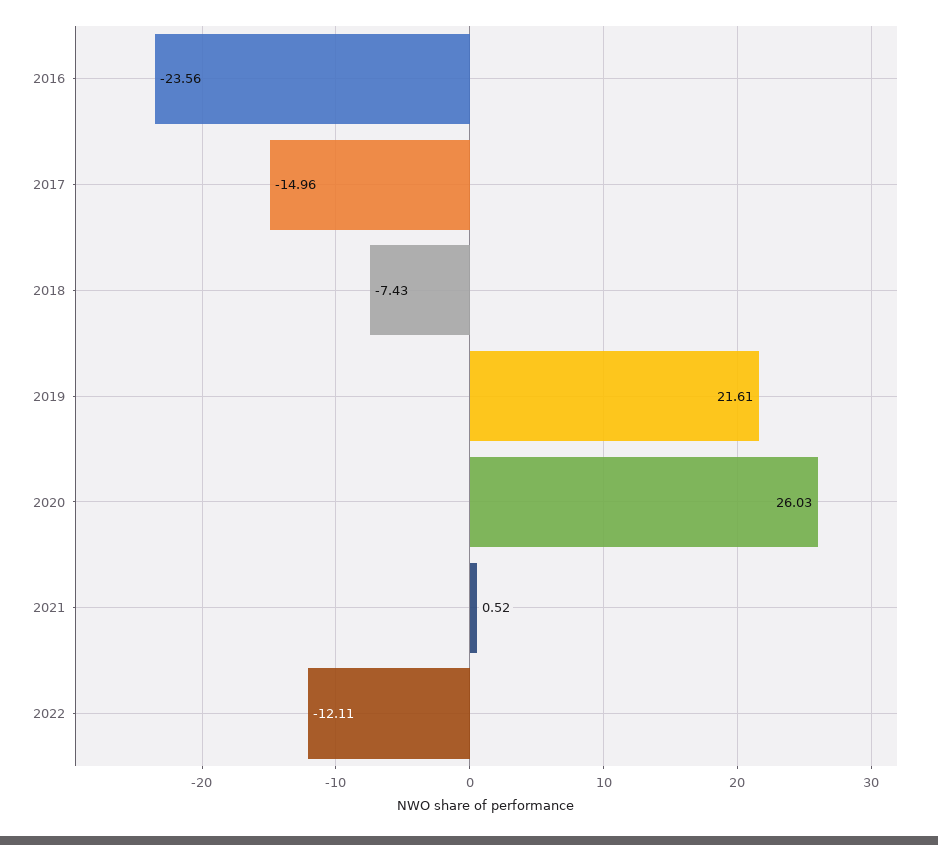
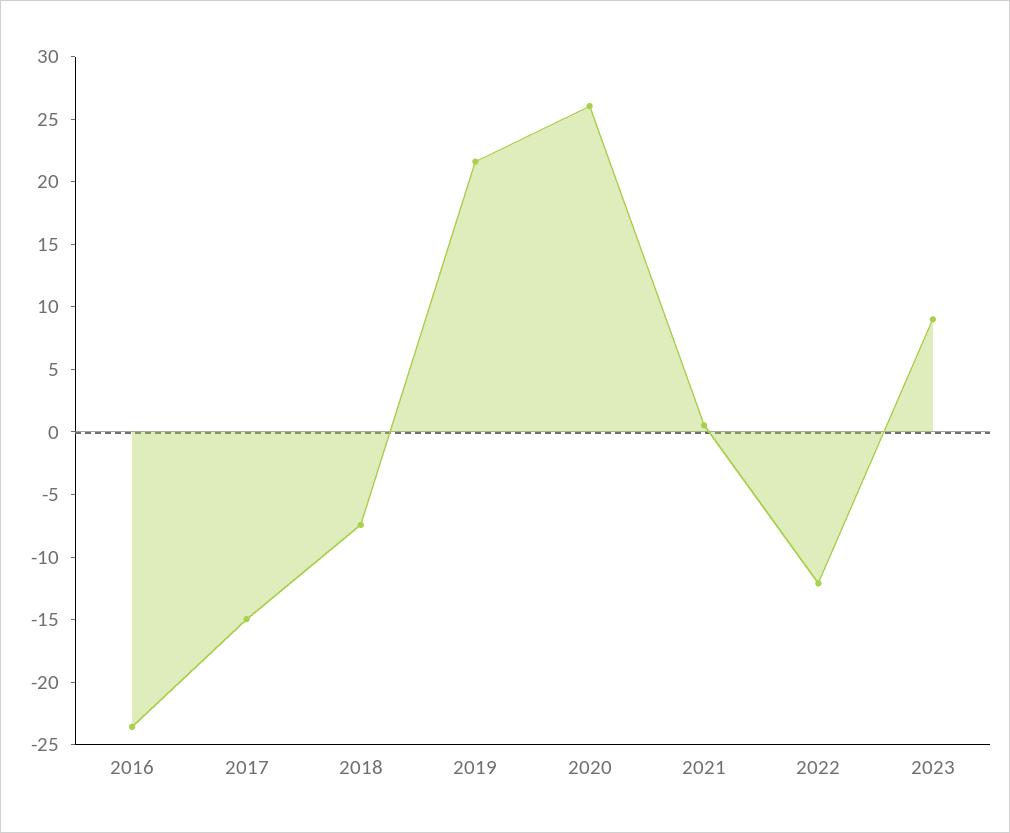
2023: none -> 9

